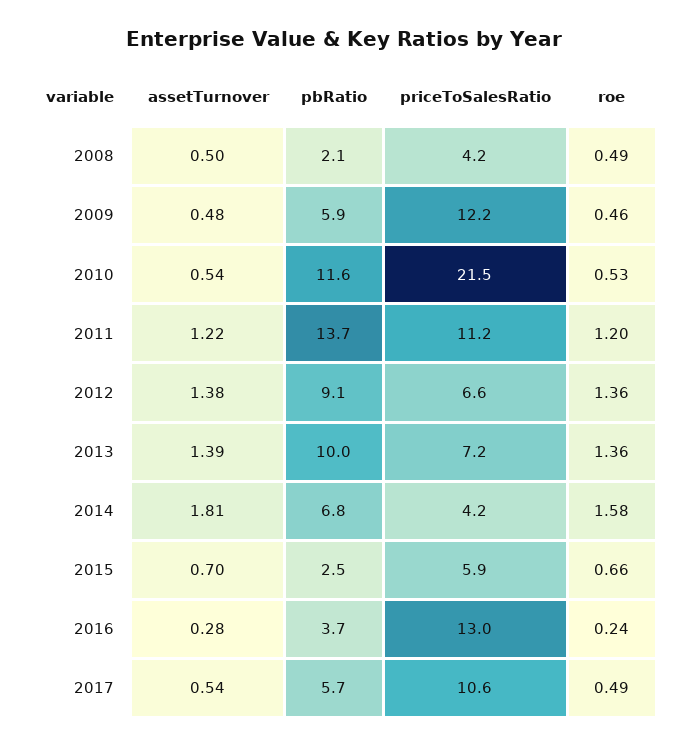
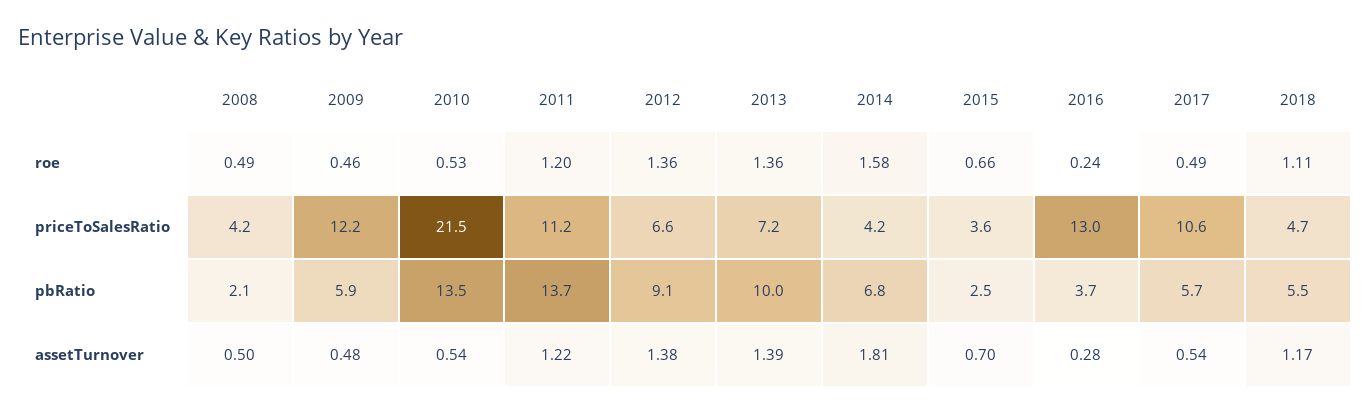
pbRatio, 2010: 11.6 -> 13.5
priceToSalesRatio, 2015: 5.9 -> 3.6
roe, 2018: none -> 1.11
priceToSalesRatio, 2018: none -> 4.7
pbRatio, 2018: none -> 5.5
assetTurnover, 2018: none -> 1.17

